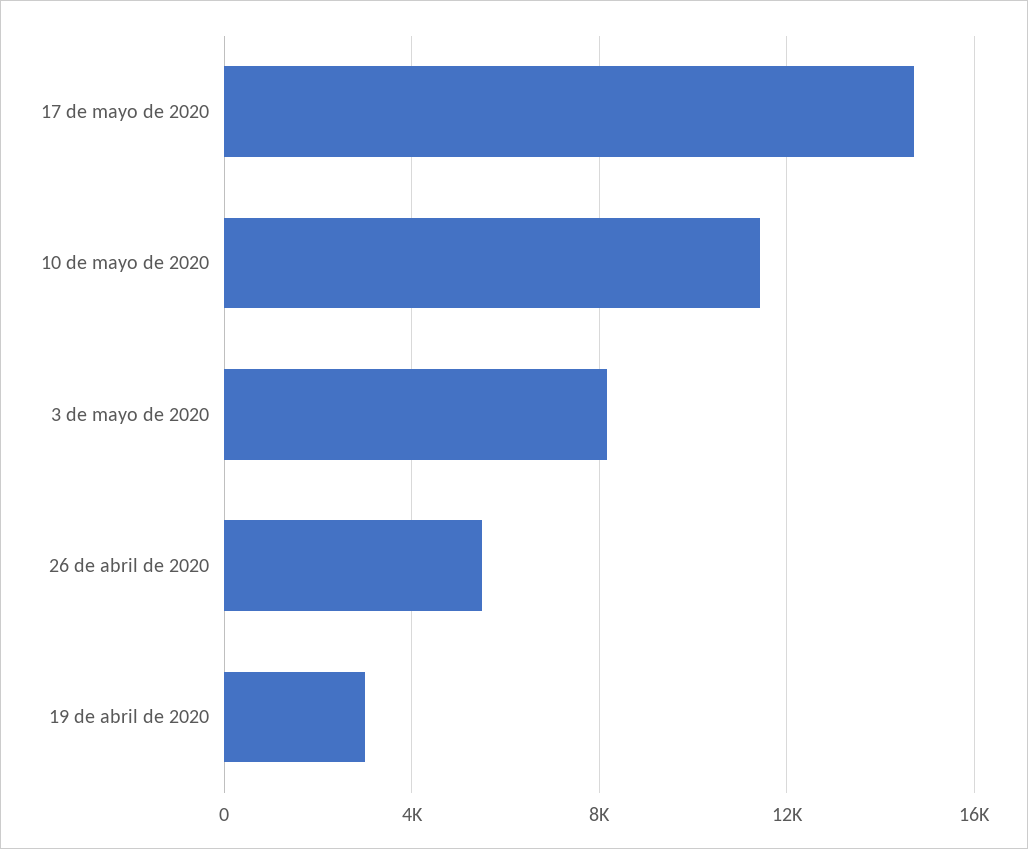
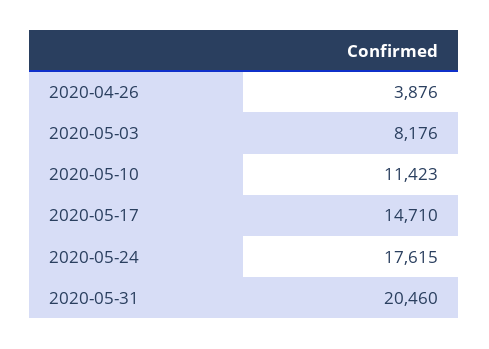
26 de abril de 2020: 5500 -> 3876
19 de abril de 2020: 3000 -> none
2020-05-24: none -> 17615
2020-05-31: none -> 20460

